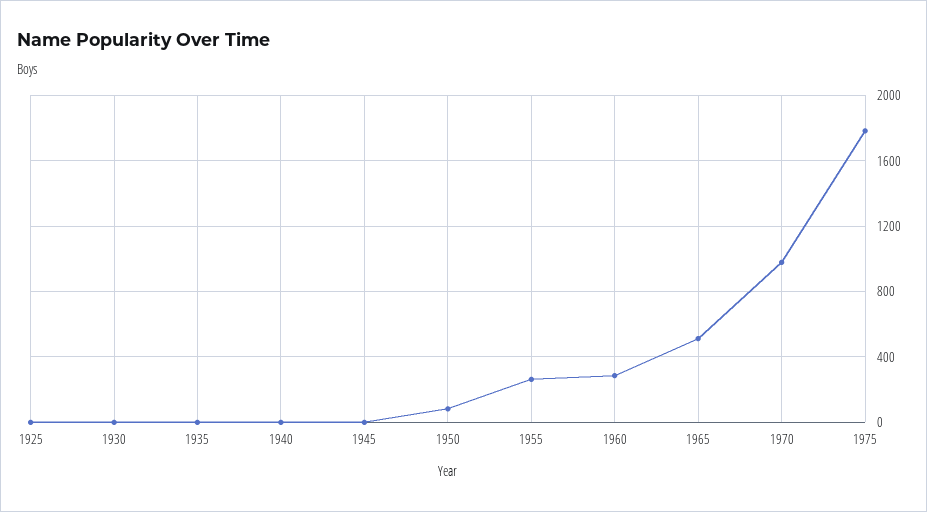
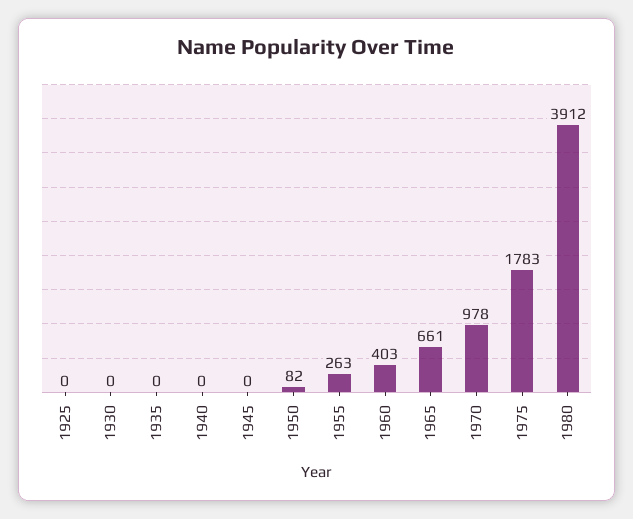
1960: 300 -> 403
1965: 500 -> 661
1980: none -> 3912

